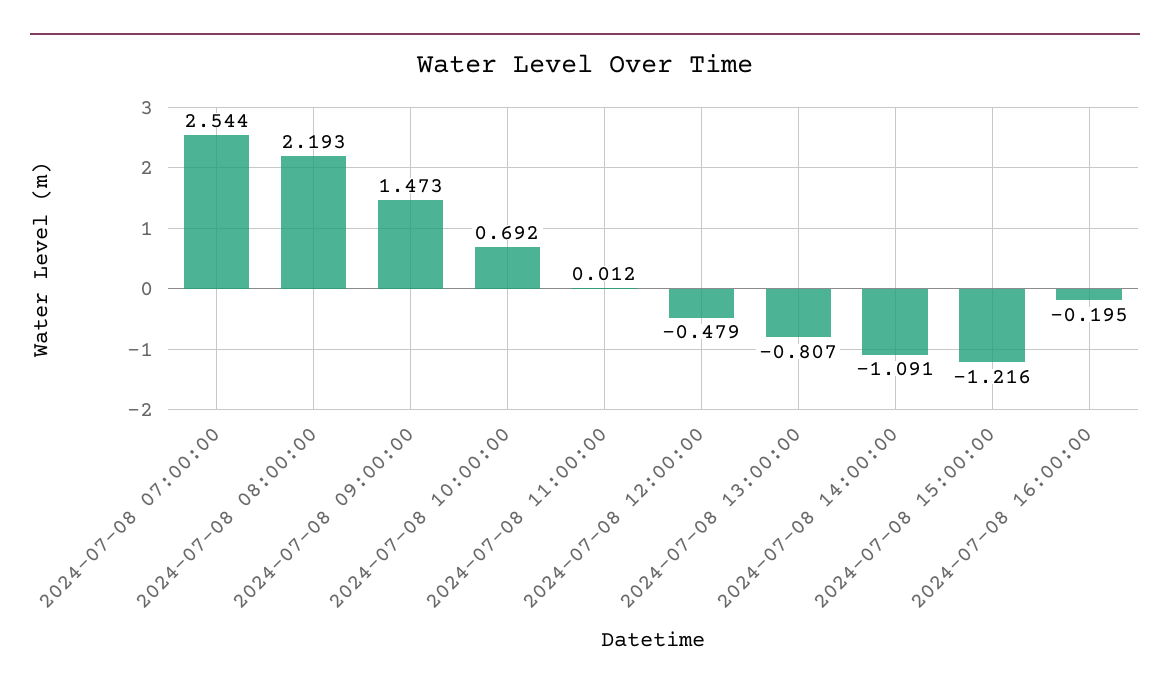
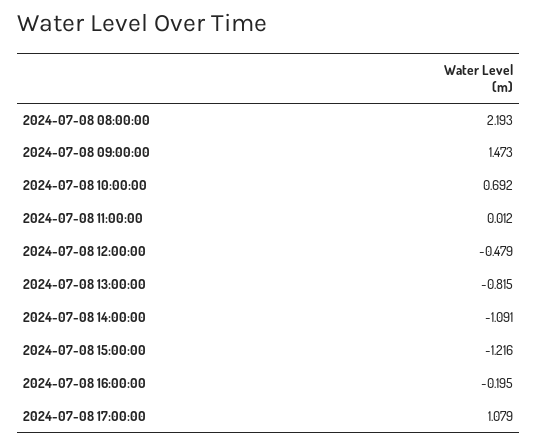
2024-07-08 07:00:00: 2.544 -> none
2024-07-08 13:00:00: -0.807 -> -0.815
2024-07-08 17:00:00: none -> 1.079

